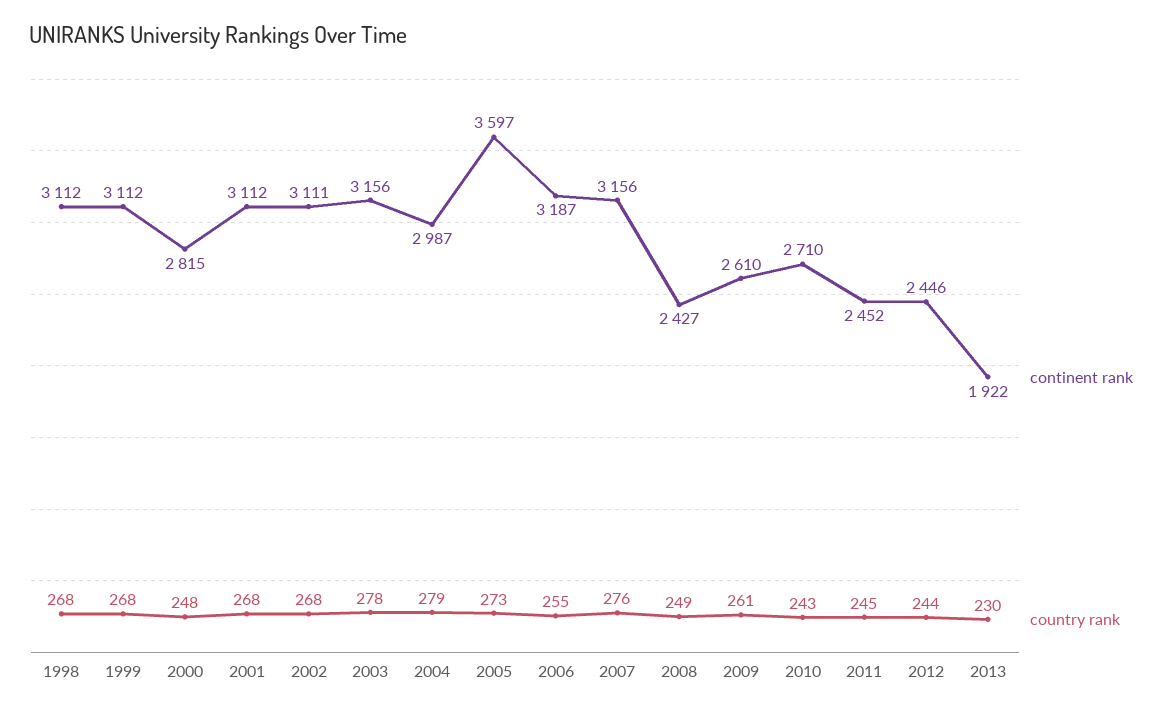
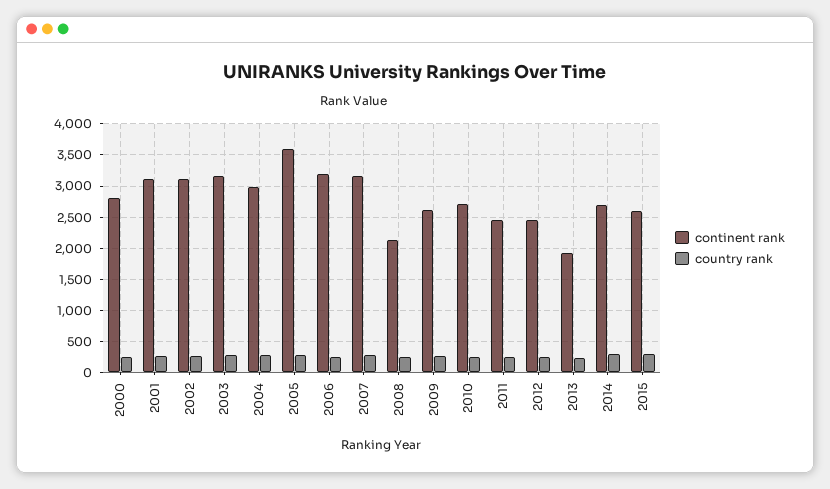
continent rank, 1998: 3112 -> none
country rank, 1998: 268 -> none
continent rank, 1999: 3112 -> none
country rank, 1999: 268 -> none
continent rank, 2008: 2427 -> 2100
continent rank, 2014: none -> 2700
country rank, 2014: none -> 300
continent rank, 2015: none -> 2600
country rank, 2015: none -> 300

